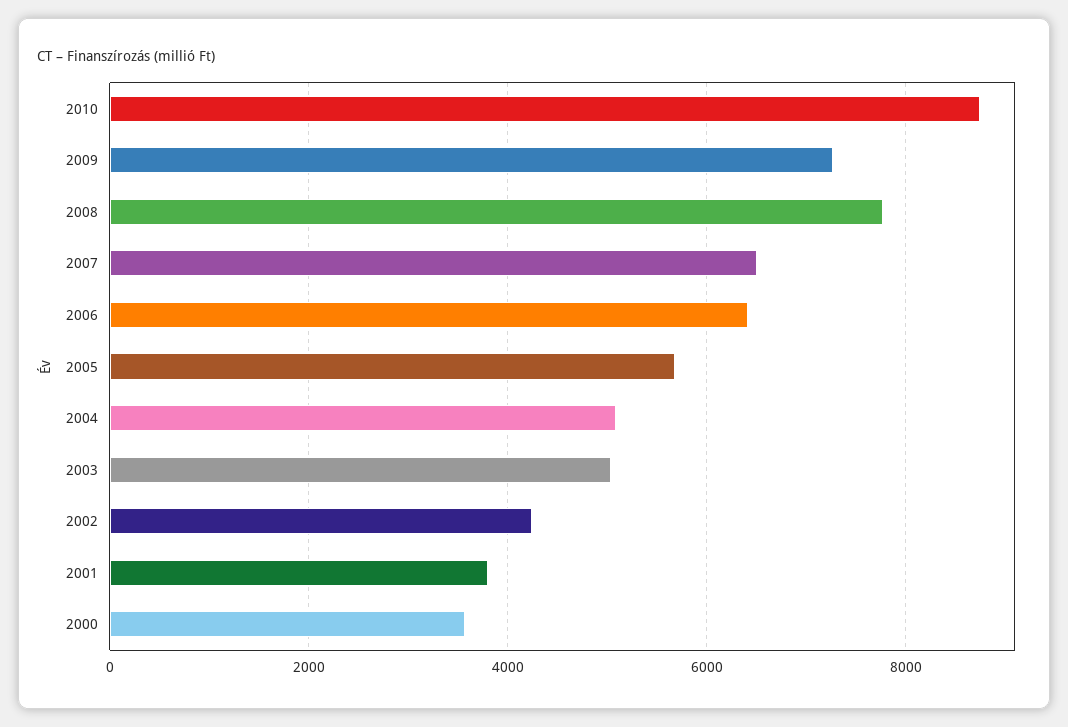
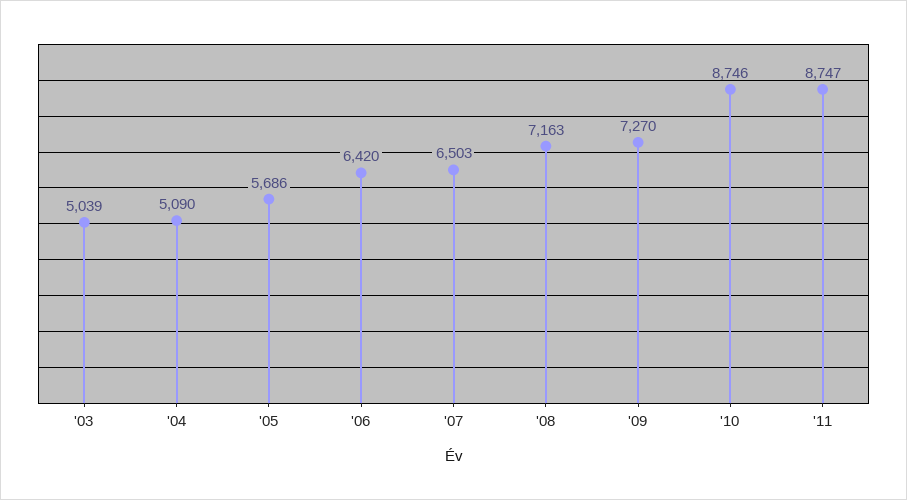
2008: 7800 -> 7163
2002: 4200 -> none
2001: 3800 -> none
2000: 3600 -> none
'11: none -> 8747

